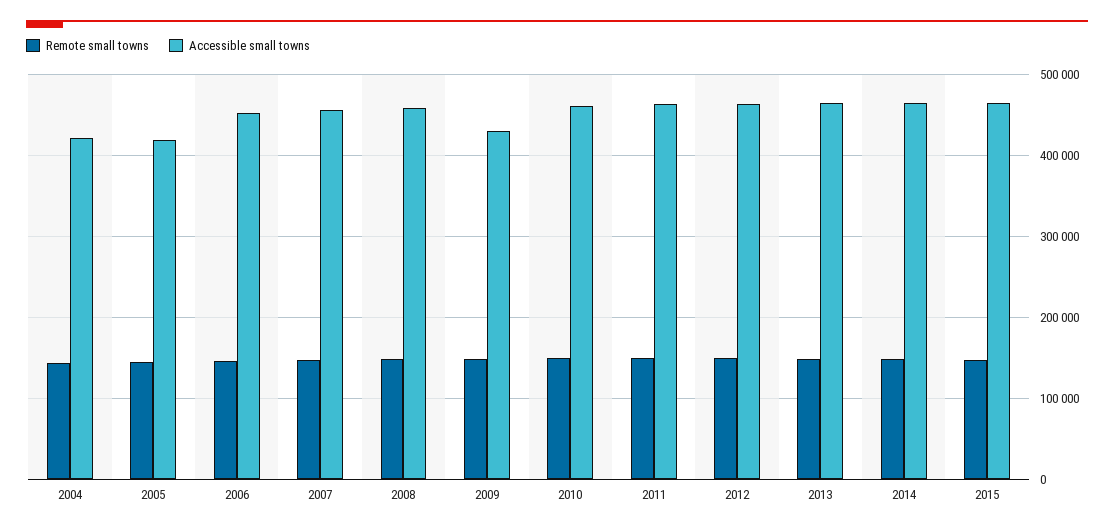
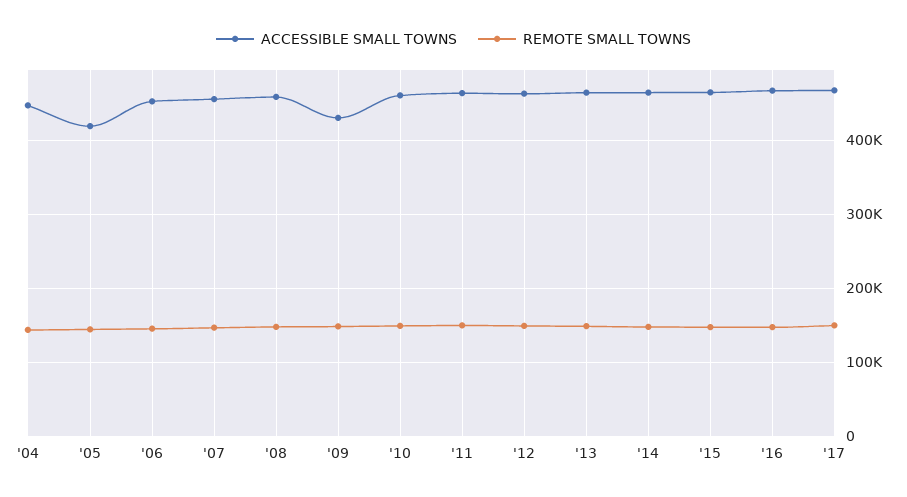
Accessible small towns, 2004: 420000 -> 450000
Accessible small towns, '16: none -> 470000
Remote small towns, '16: none -> 150000
Accessible small towns, '17: none -> 470000
Remote small towns, '17: none -> 150000

